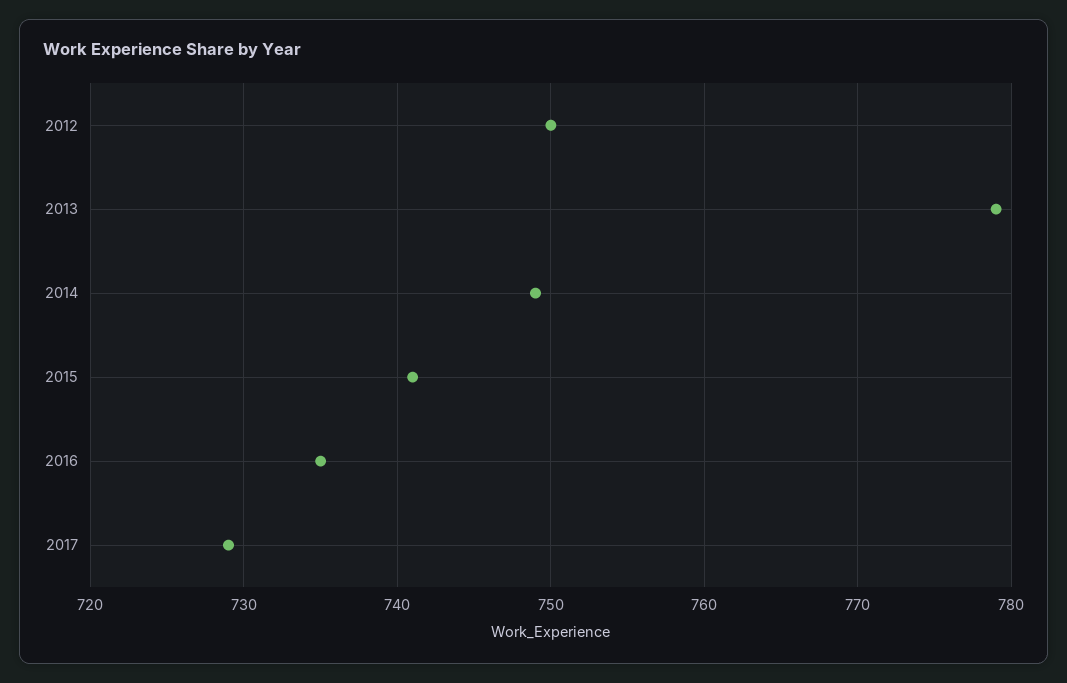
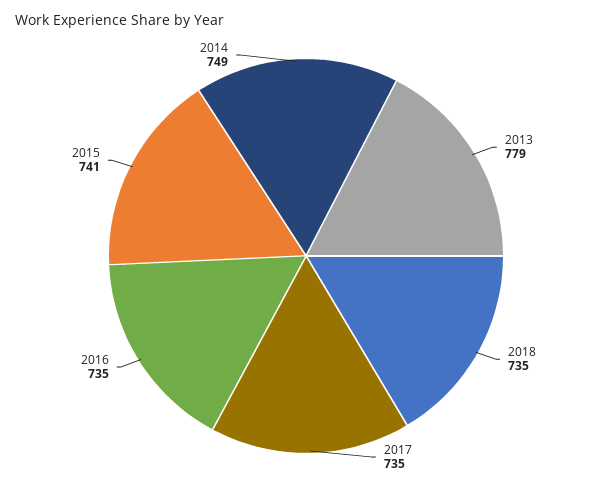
2012: 750 -> none
2017: 729 -> 735
2018: none -> 735

